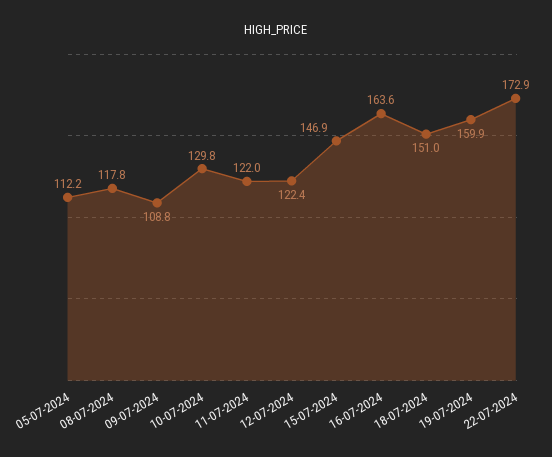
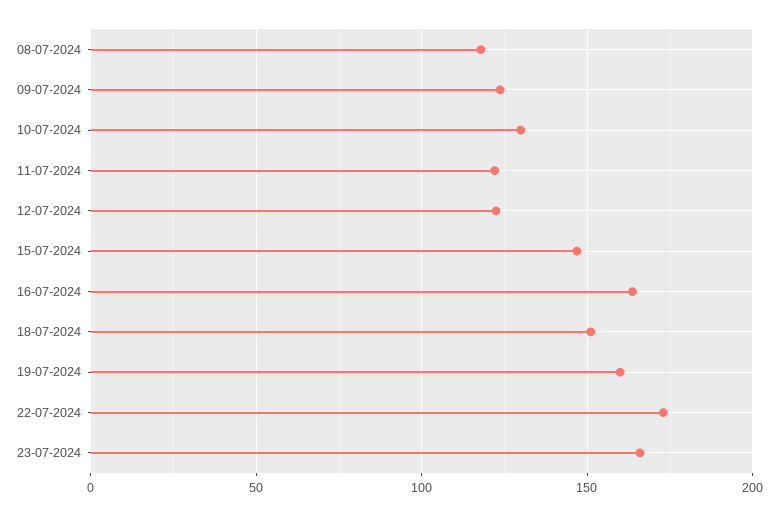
05-07-2024: 112.2 -> none
09-07-2024: 108.8 -> 125
23-07-2024: none -> 165

